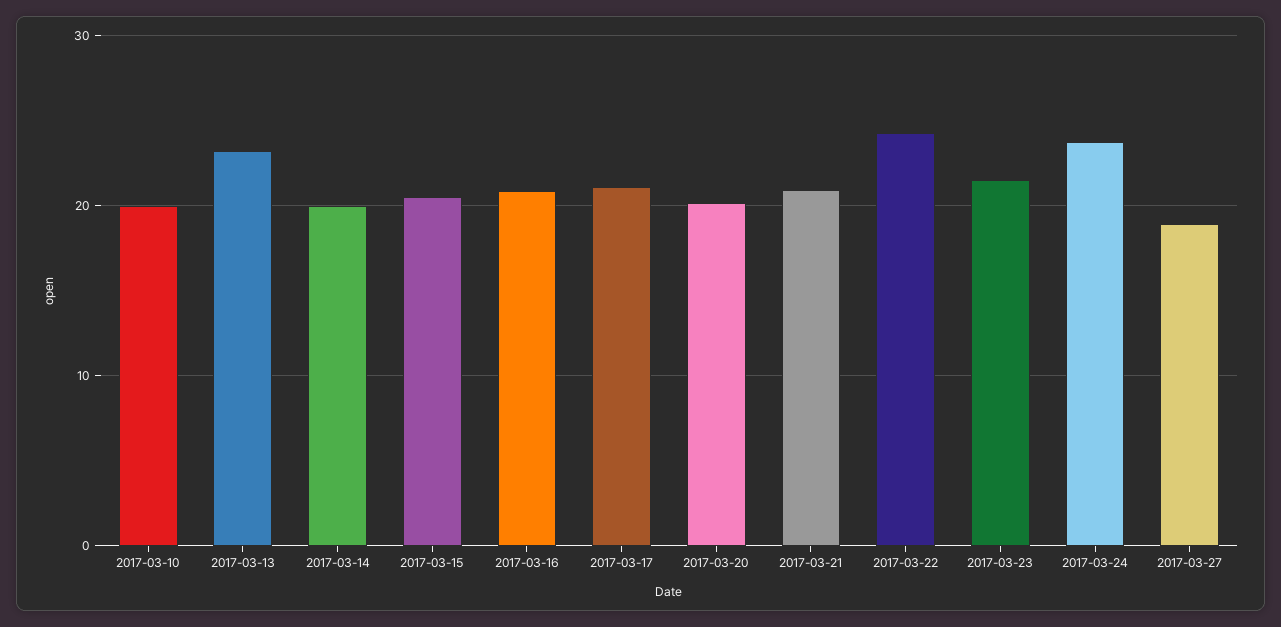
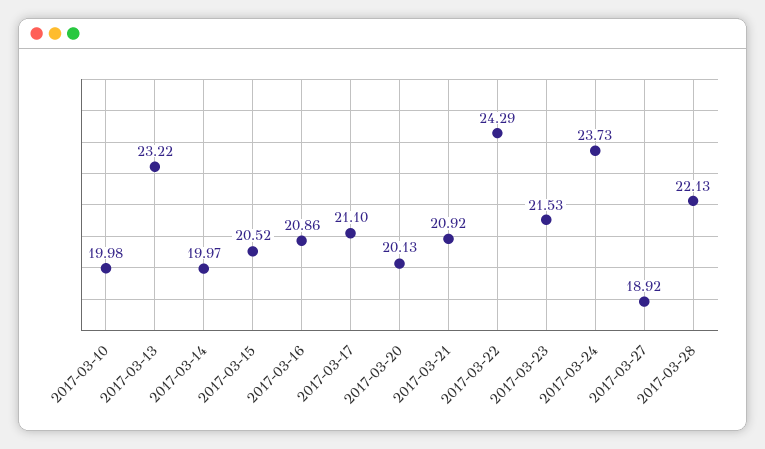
2017-03-28: none -> 22.13

